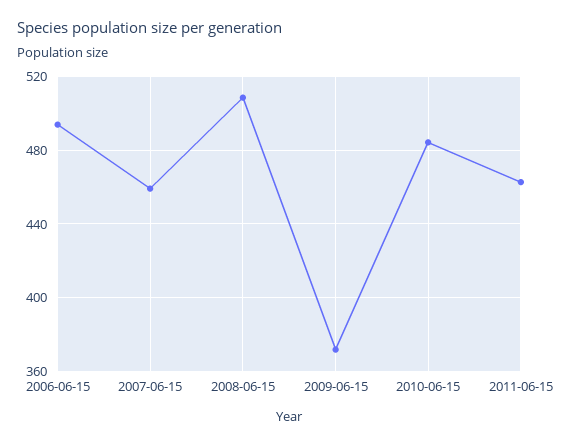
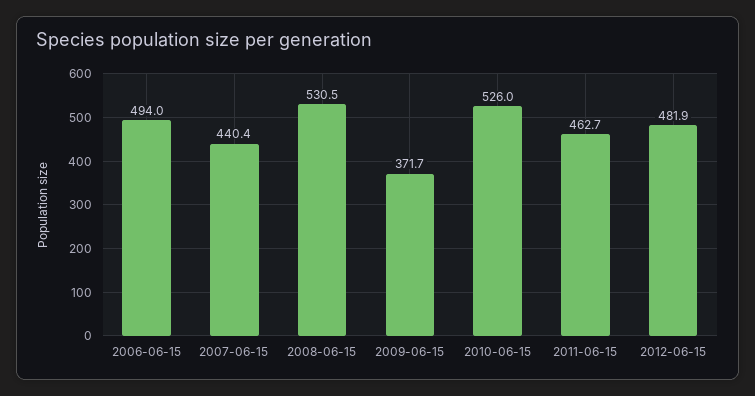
2007-06-15: 460 -> 440.4
2008-06-15: 510 -> 530.5
2010-06-15: 485 -> 526
2012-06-15: none -> 481.9

